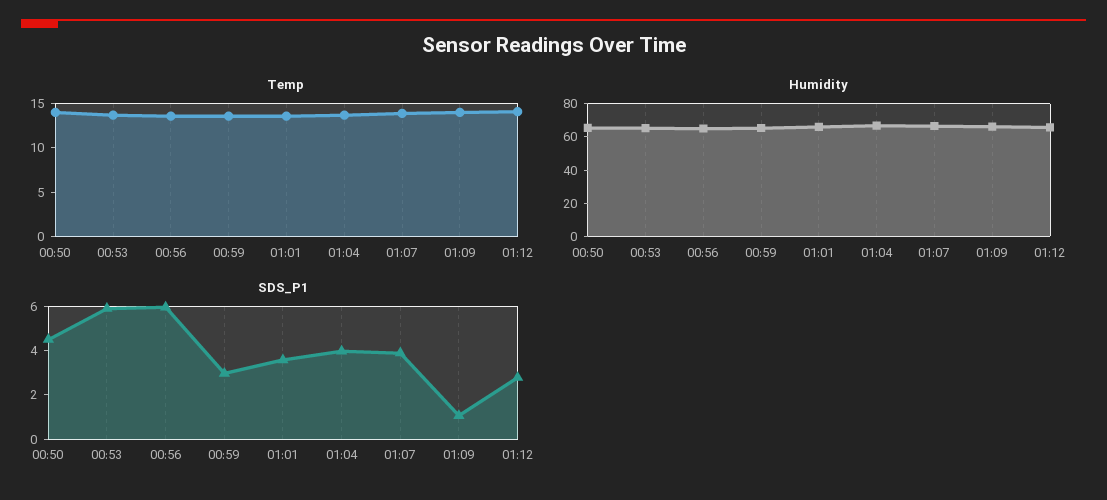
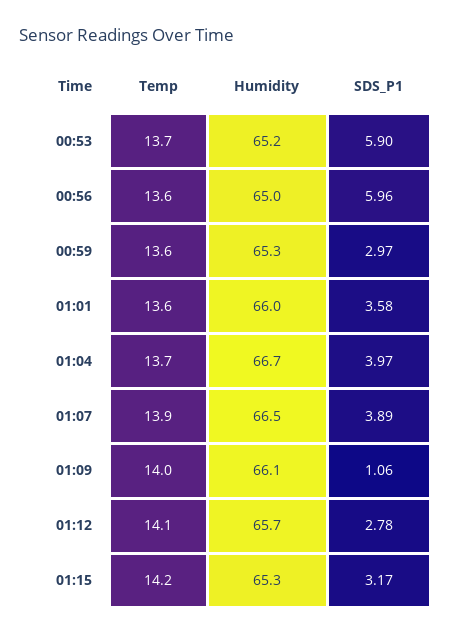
Temp, 00:50: 14 -> none
Humidity, 00:50: 65 -> none
SDS_P1, 00:50: 4.5 -> none
Temp, 01:15: none -> 14.2
Humidity, 01:15: none -> 65.3
SDS_P1, 01:15: none -> 3.17

